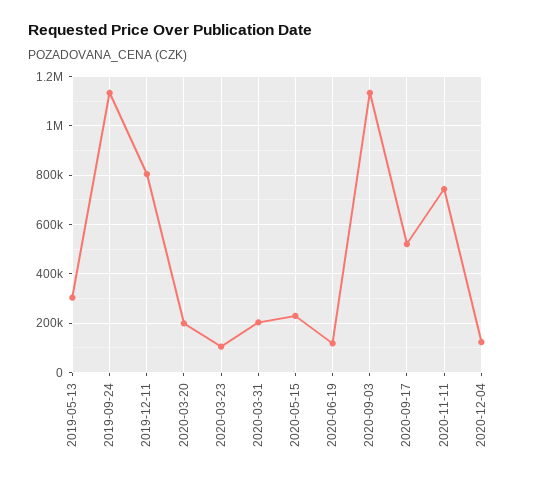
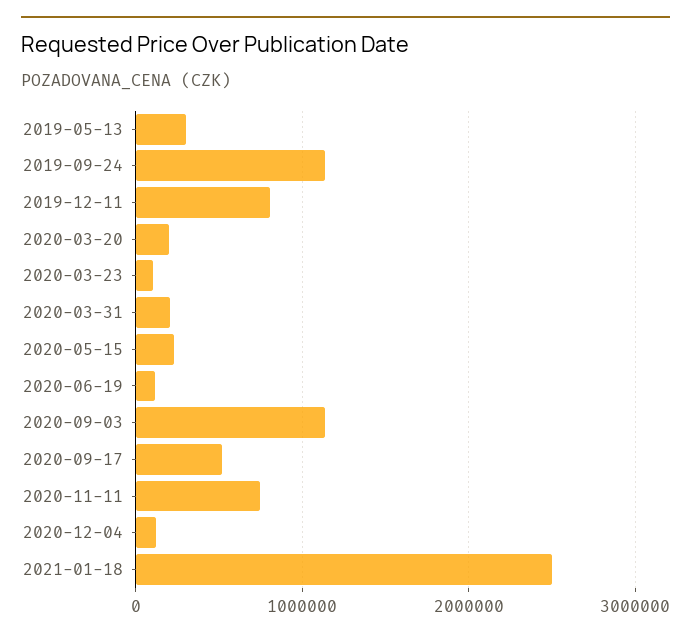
2021-01-18: none -> 2500000

